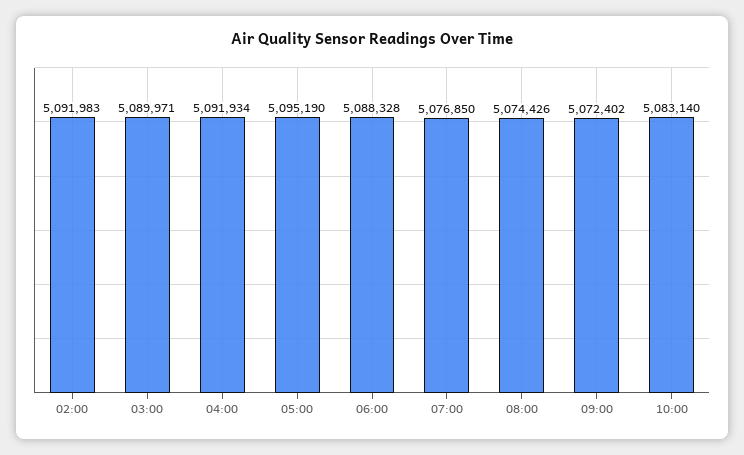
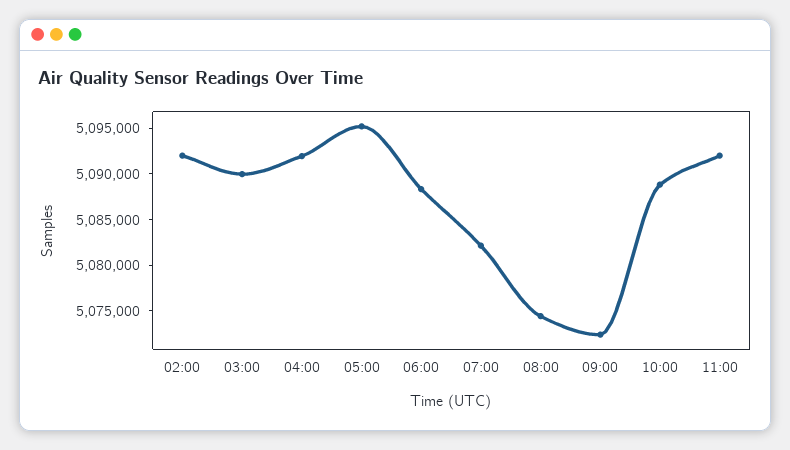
07:00: 5076850 -> 5082000
10:00: 5083140 -> 5089000
11:00: none -> 5092000

